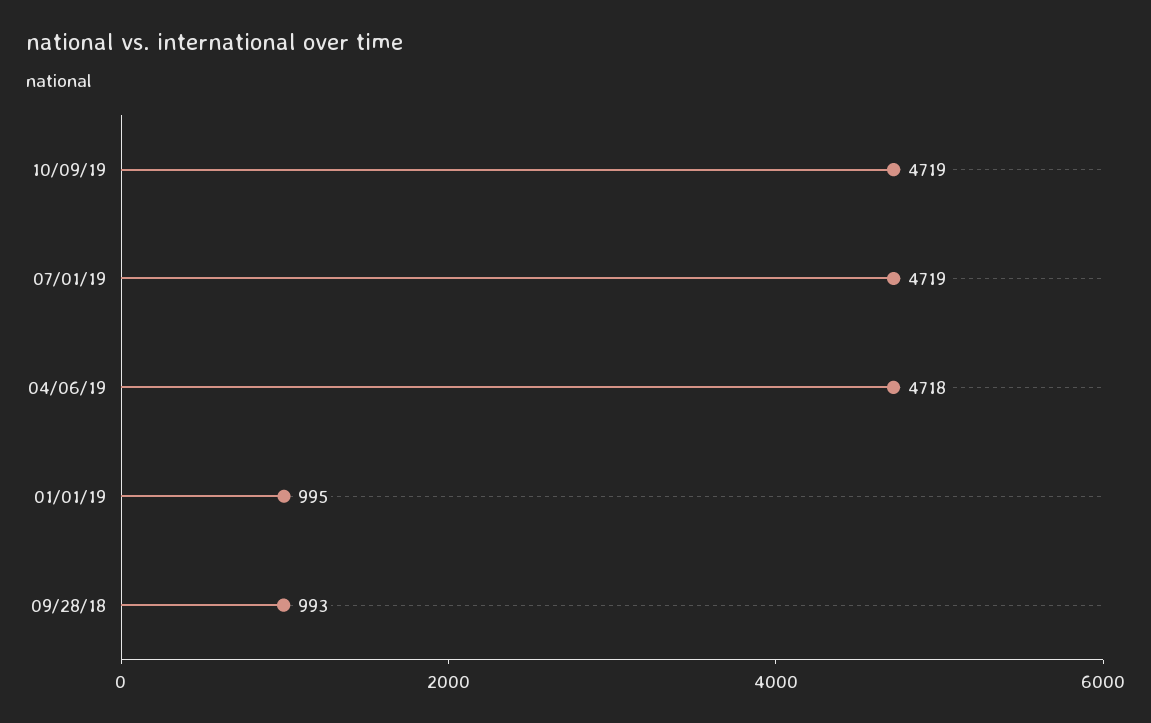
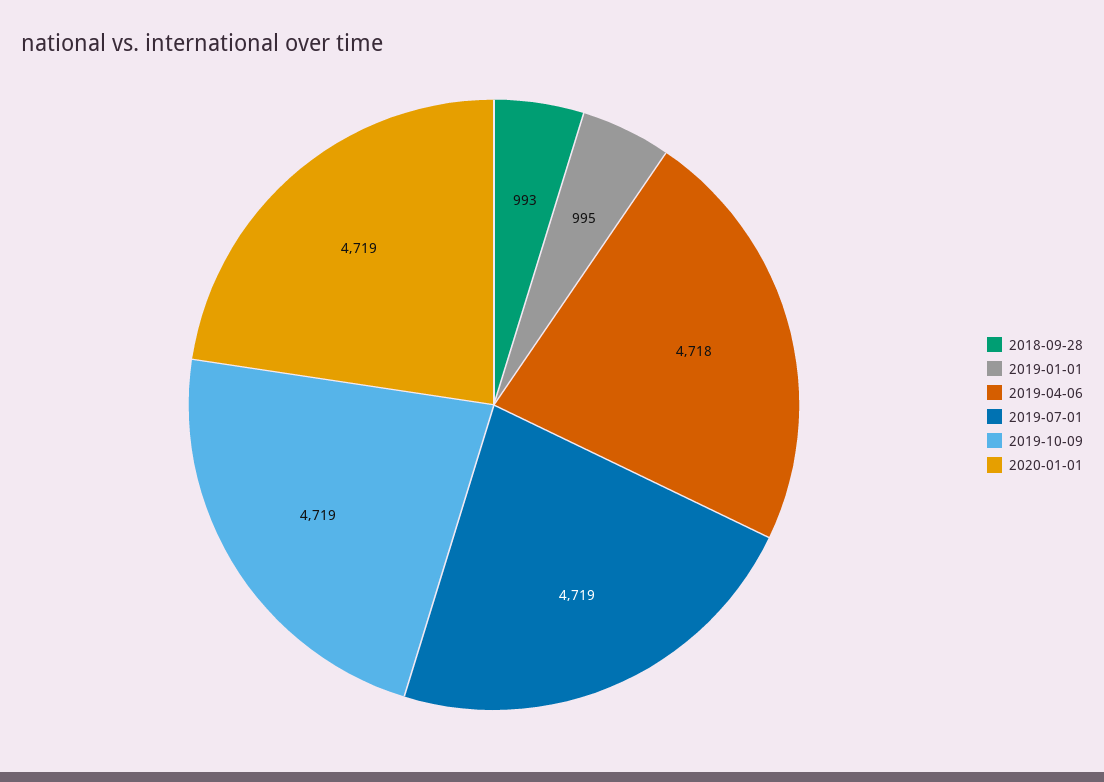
2020-01-01: none -> 4719

